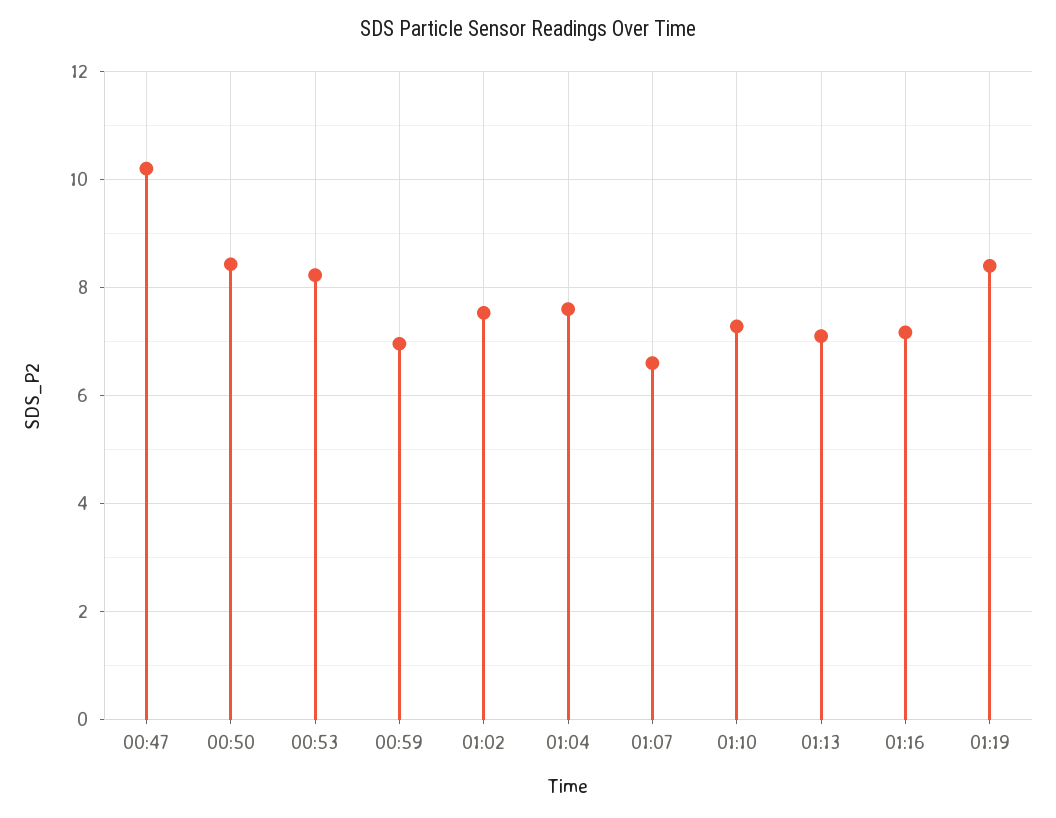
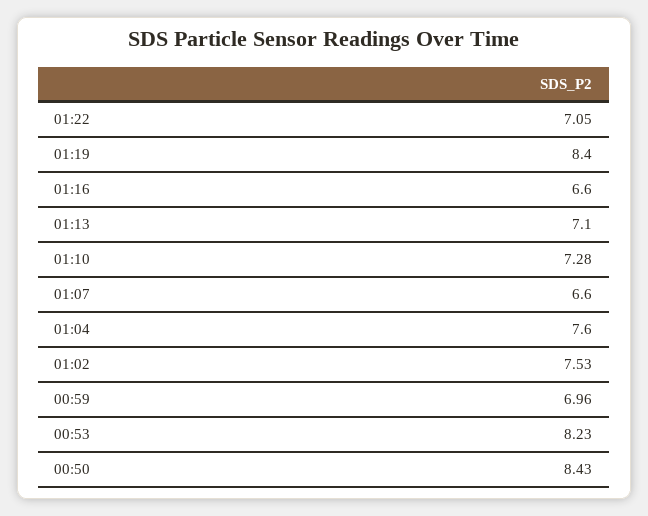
00:47: 10.2 -> none
01:16: 7.2 -> 6.6
01:22: none -> 7.05

